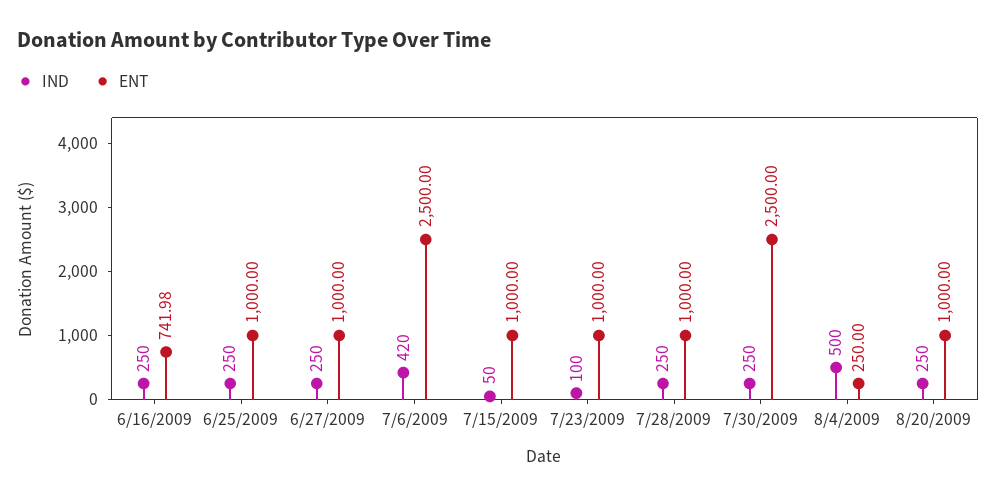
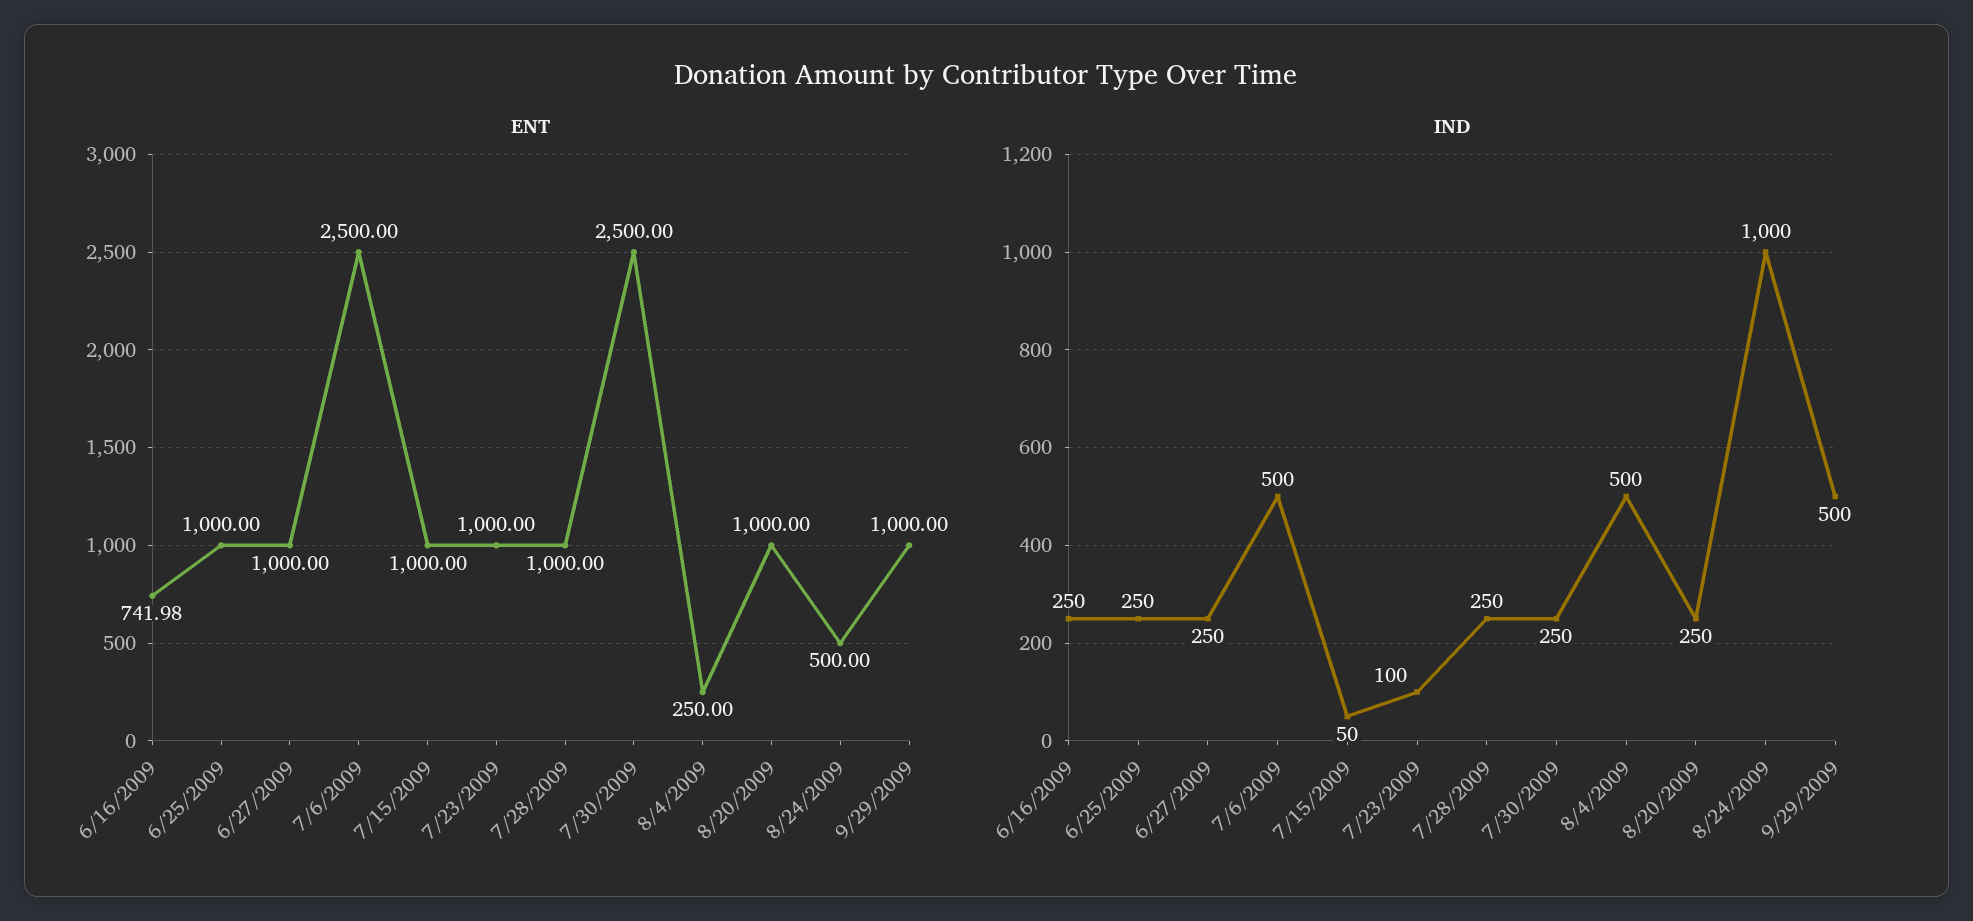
IND, 7/6/2009: 420 -> 500
ENT, 8/24/2009: none -> 500
ENT, 9/29/2009: none -> 1000
IND, 8/24/2009: none -> 1000
IND, 9/29/2009: none -> 500

